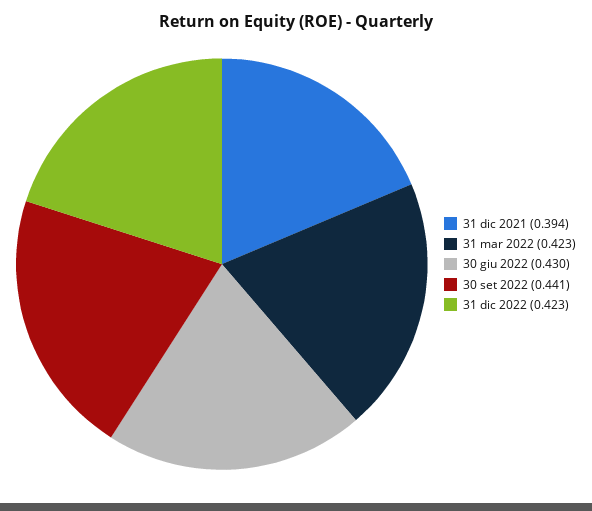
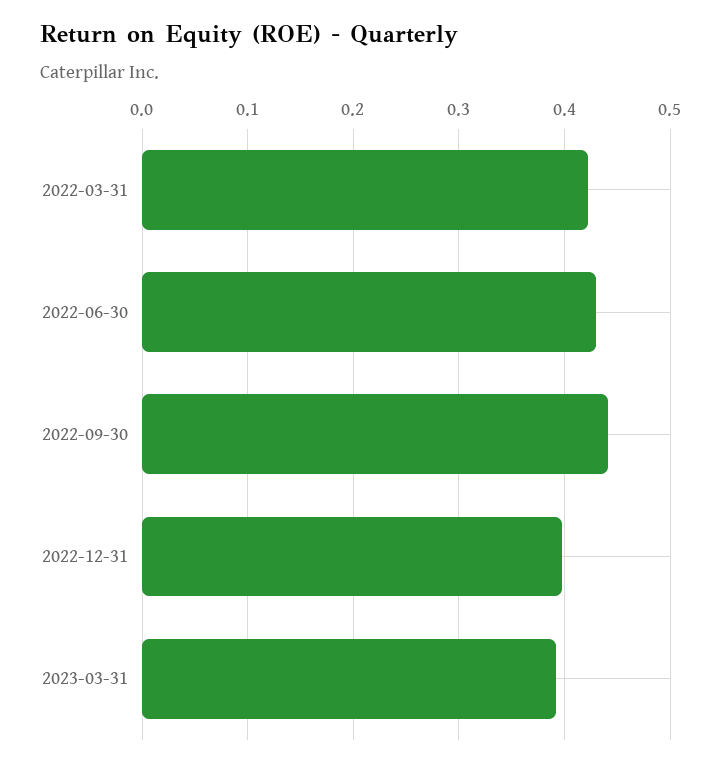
31 dic 2021: 0.394 -> none
31 dic 2022: 0.423 -> 0.4
2023-03-31: none -> 0.39

